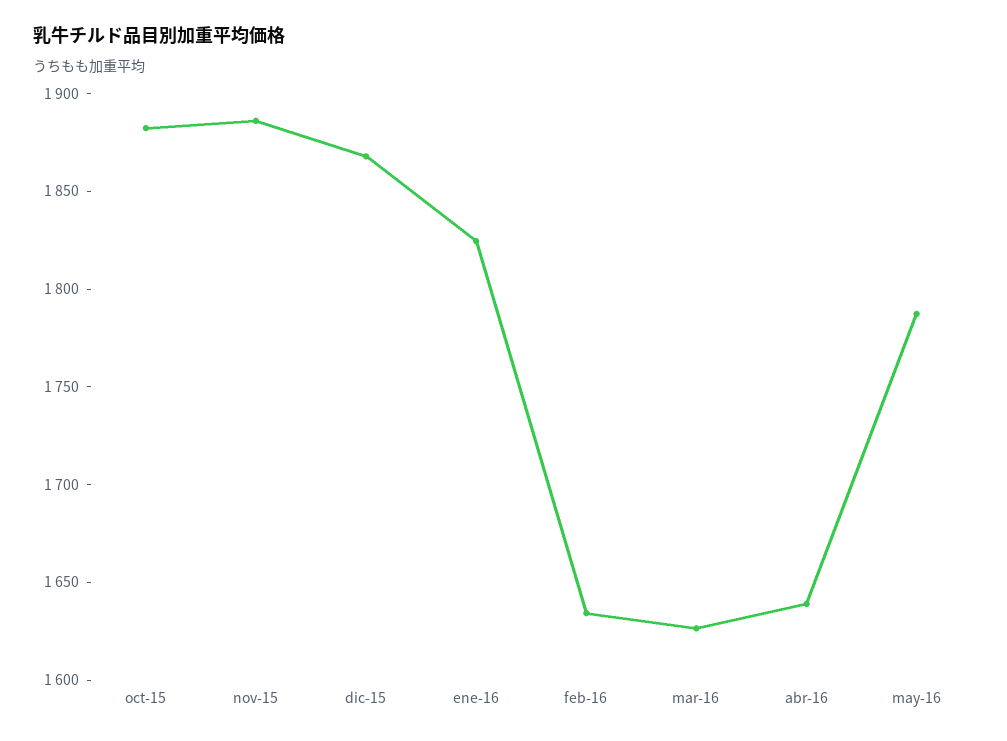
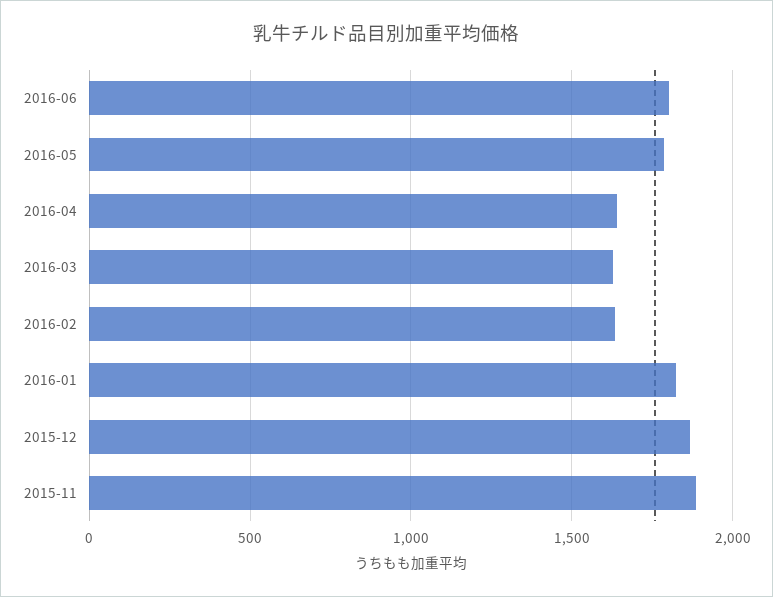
oct-15: 1880 -> none
2016-06: none -> 1800

